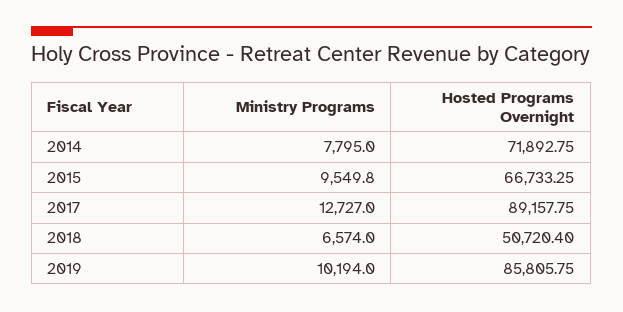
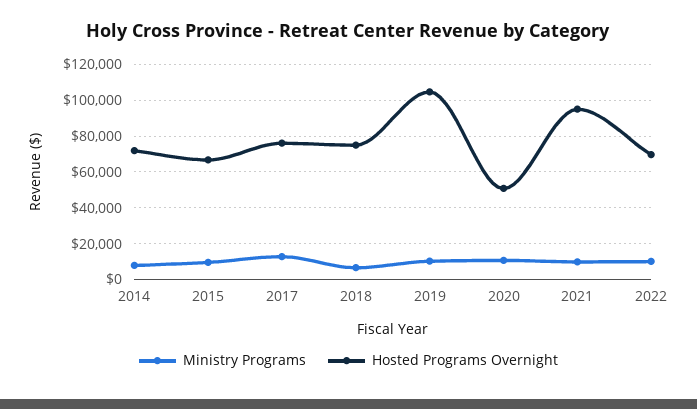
Hosted Programs Overnight, 2017: 89157.75 -> 75000
Hosted Programs Overnight, 2018: 50720.4 -> 75000
Hosted Programs Overnight, 2019: 85805.75 -> 105000
Ministry Programs, 2020: none -> 10000
Hosted Programs Overnight, 2020: none -> 50000
Ministry Programs, 2021: none -> 10000
Hosted Programs Overnight, 2021: none -> 95000
Ministry Programs, 2022: none -> 10000
Hosted Programs Overnight, 2022: none -> 70000

